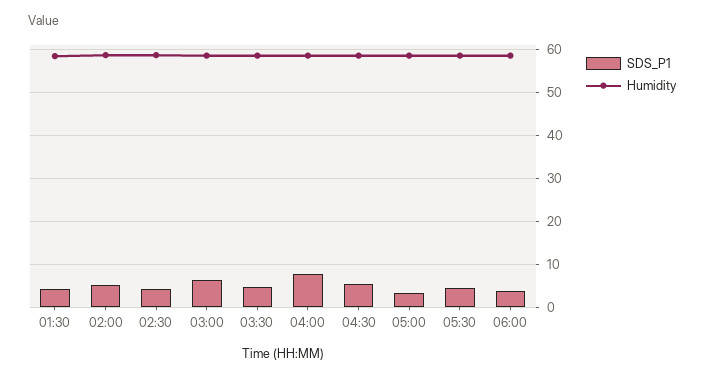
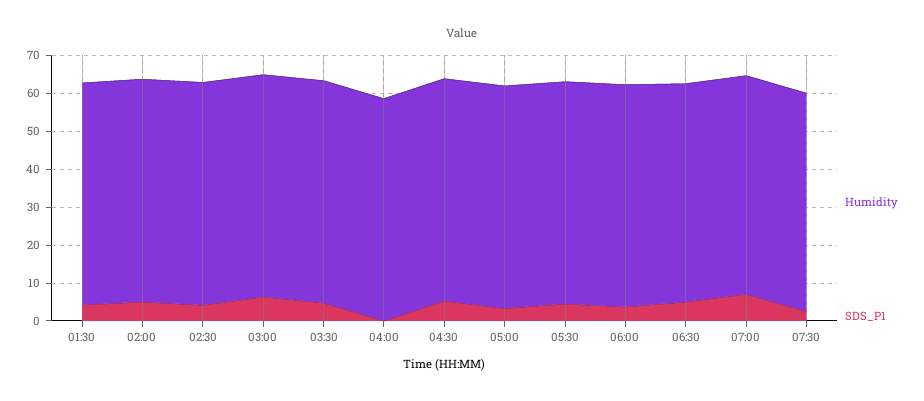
SDS_P1, 04:00: 8 -> 0
Humidity, 06:30: none -> 57.5
SDS_P1, 06:30: none -> 5
Humidity, 07:00: none -> 57.5
SDS_P1, 07:00: none -> 7.5
Humidity, 07:30: none -> 57.5
SDS_P1, 07:30: none -> 2.5

